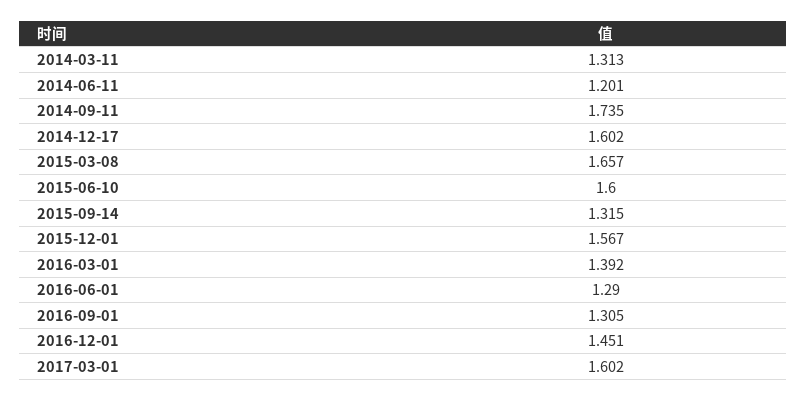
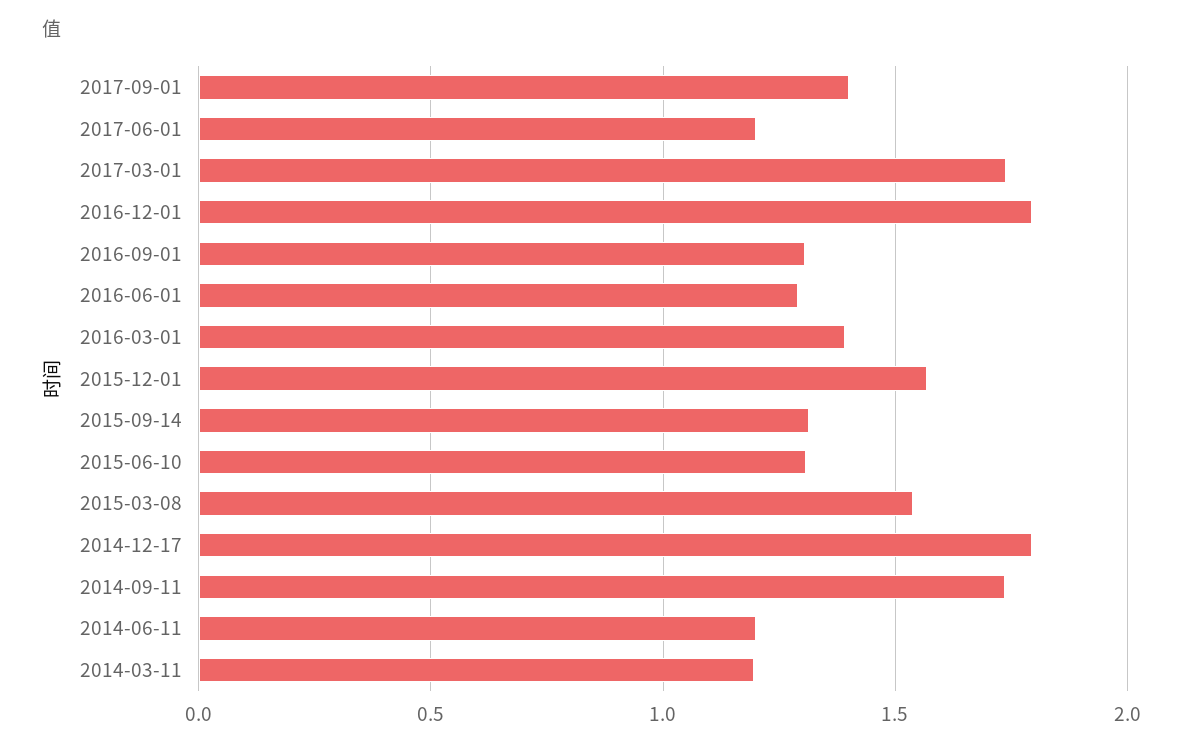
2014-03-11: 1.313 -> 1.2
2014-12-17: 1.602 -> 1.8
2015-03-08: 1.657 -> 1.55
2015-06-10: 1.6 -> 1.3
2016-12-01: 1.451 -> 1.8
2017-03-01: 1.602 -> 1.75
2017-09-01: none -> 1.4
2017-06-01: none -> 1.2

